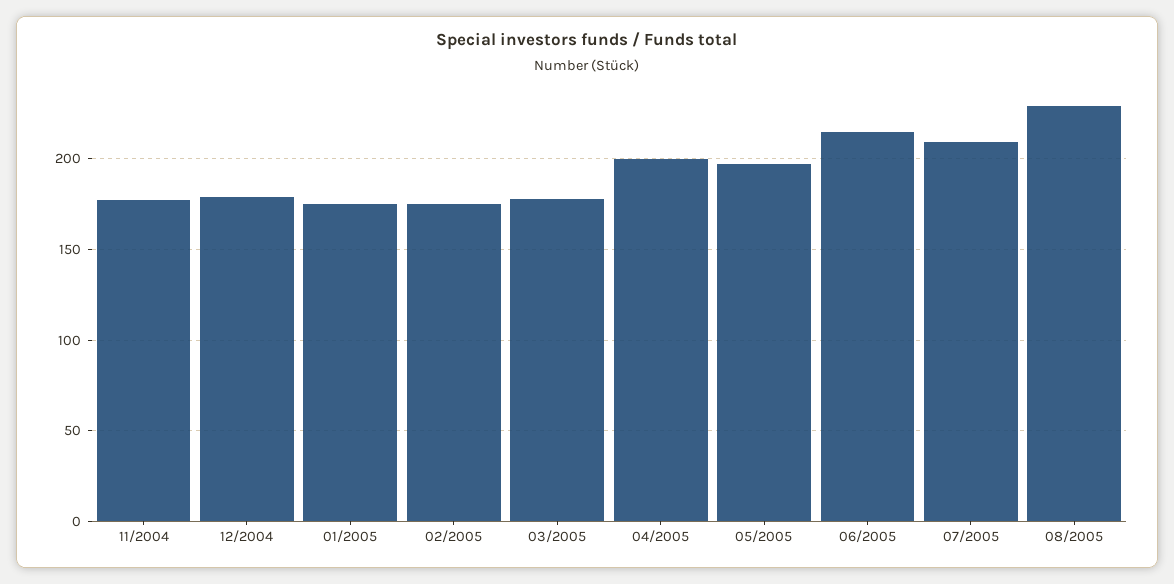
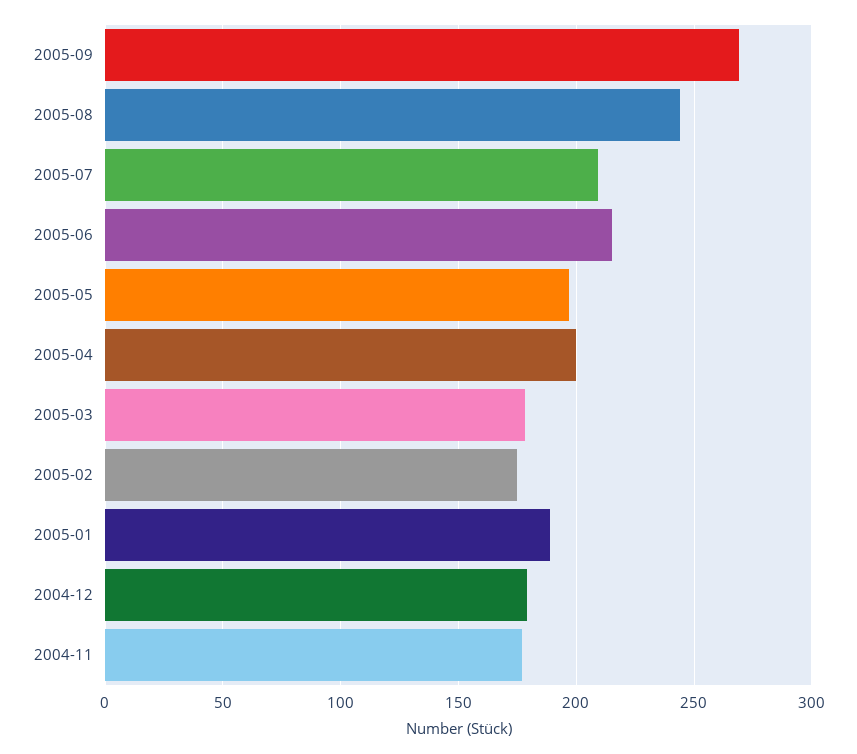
01/2005: 175 -> 190
08/2005: 230 -> 245
2005-09: none -> 270

